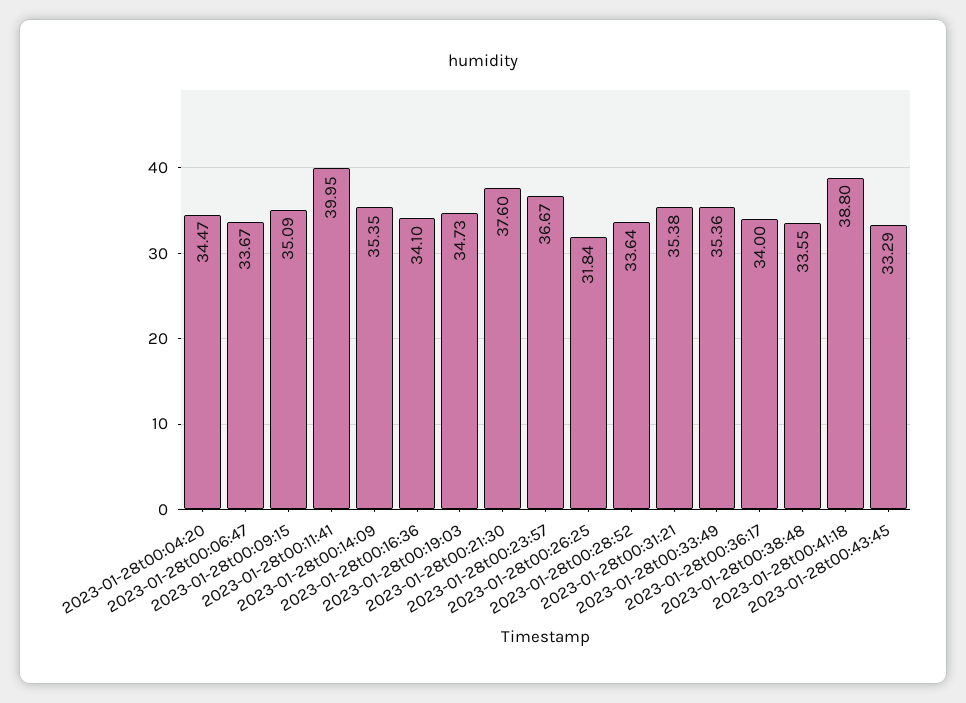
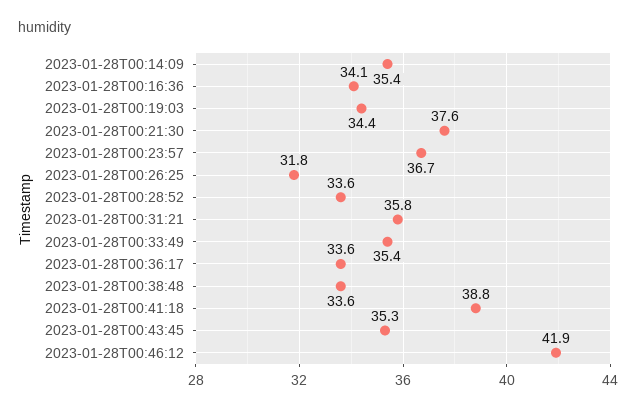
2023-01-28t00:04:20: 34.47 -> none
2023-01-28t00:06:47: 33.67 -> none
2023-01-28t00:09:15: 35.09 -> none
2023-01-28t00:11:41: 39.95 -> none
2023-01-28t00:19:03: 34.73 -> 34.4
2023-01-28t00:31:21: 35.38 -> 35.8
2023-01-28t00:36:17: 34 -> 33.6
2023-01-28t00:43:45: 33.29 -> 35.3
2023-01-28T00:46:12: none -> 41.9

